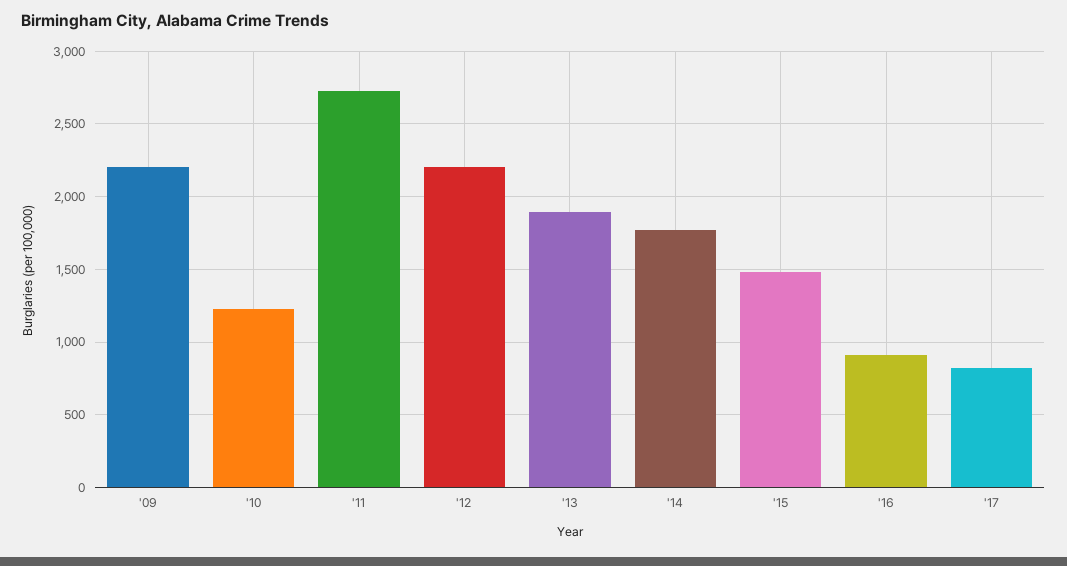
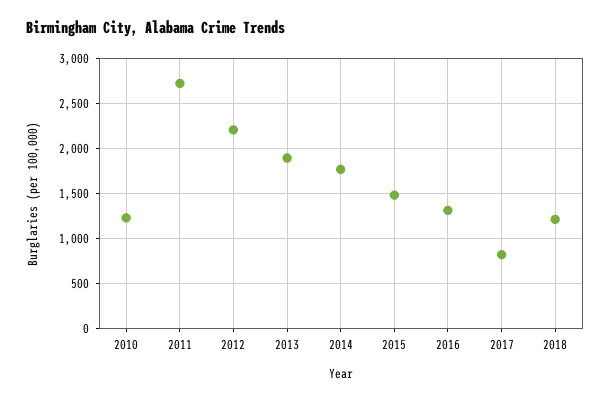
'09: 2200 -> none
'16: 900 -> 1300
2018: none -> 1200

